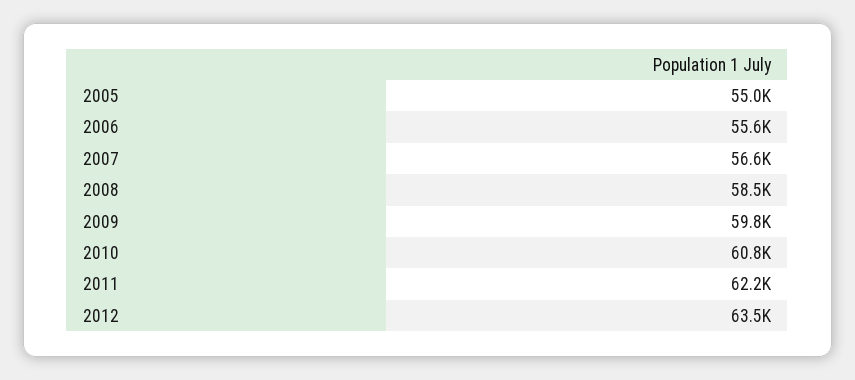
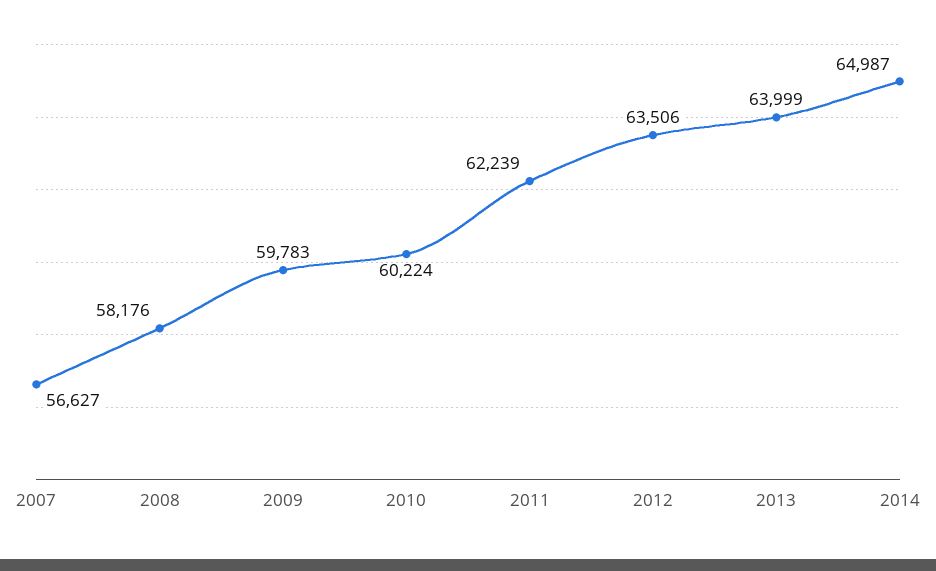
2005: 55000 -> none
2006: 55600 -> none
2008: 58500 -> 58176
2010: 60800 -> 60224
2013: none -> 63999
2014: none -> 64987

